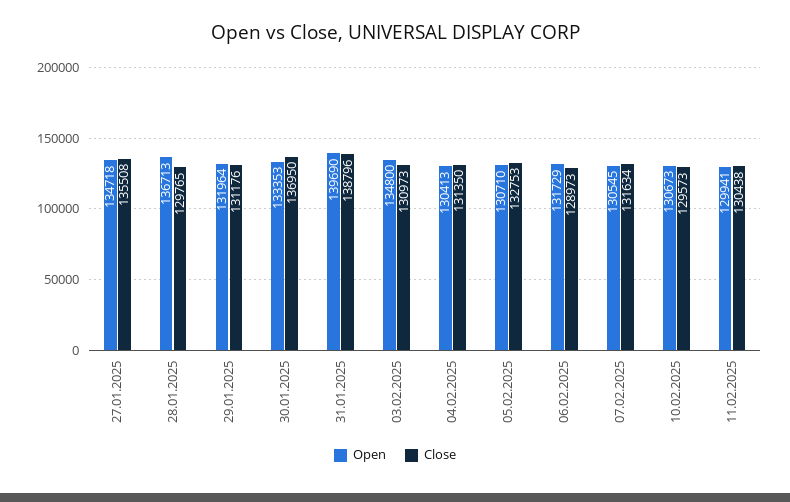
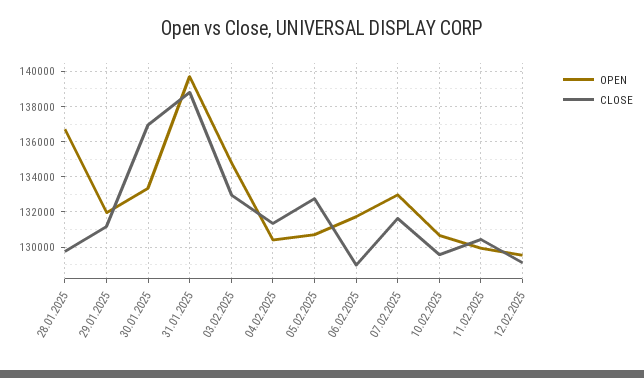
Open, 27.01.2025: 134718 -> none
Close, 27.01.2025: 135508 -> none
Close, 03.02.2025: 130973 -> 133000
Open, 07.02.2025: 130545 -> 133000
Open, 12.02.2025: none -> 129500
Close, 12.02.2025: none -> 129000

